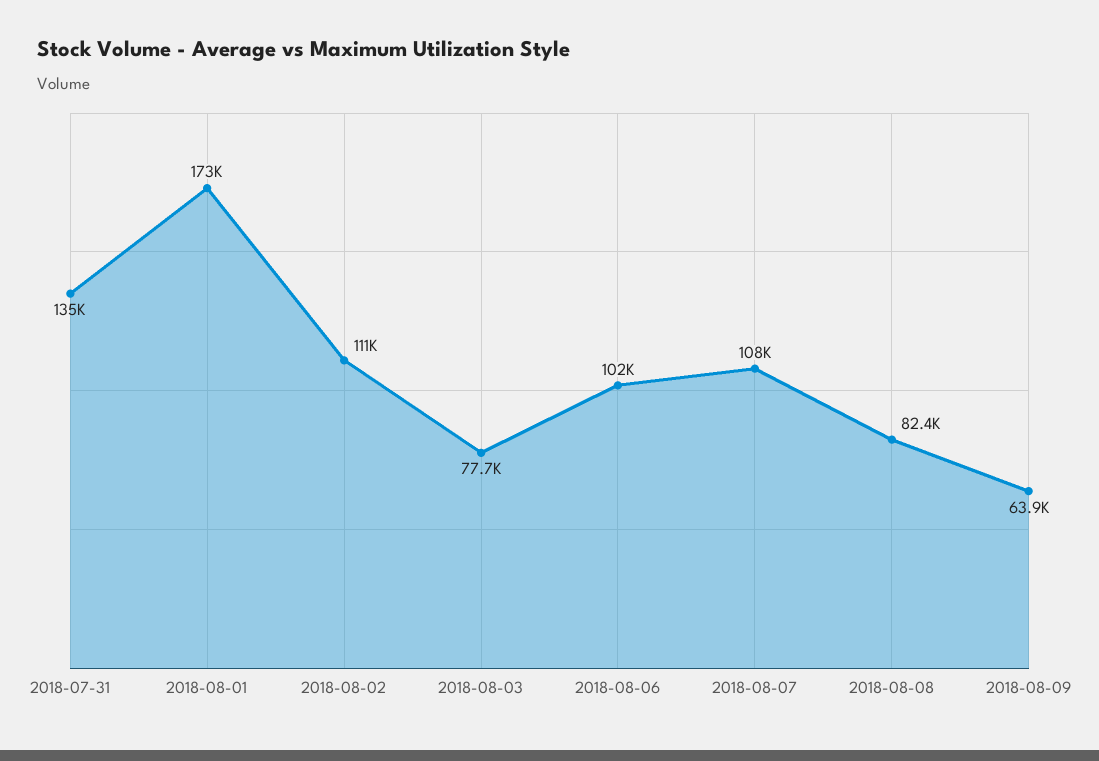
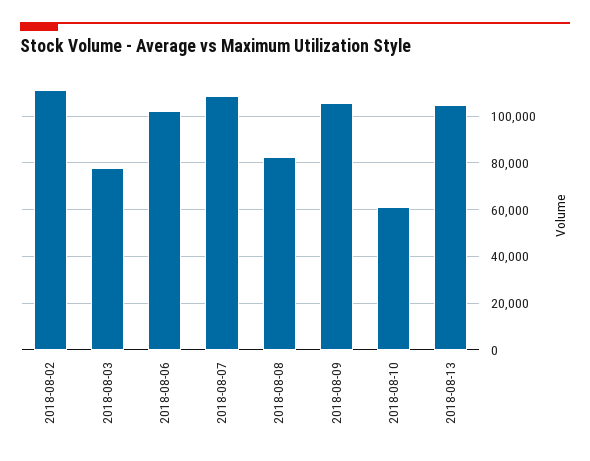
2018-07-31: 135000 -> none
2018-08-01: 173000 -> none
2018-08-09: 63900 -> 105000
2018-08-10: none -> 60000
2018-08-13: none -> 105000

